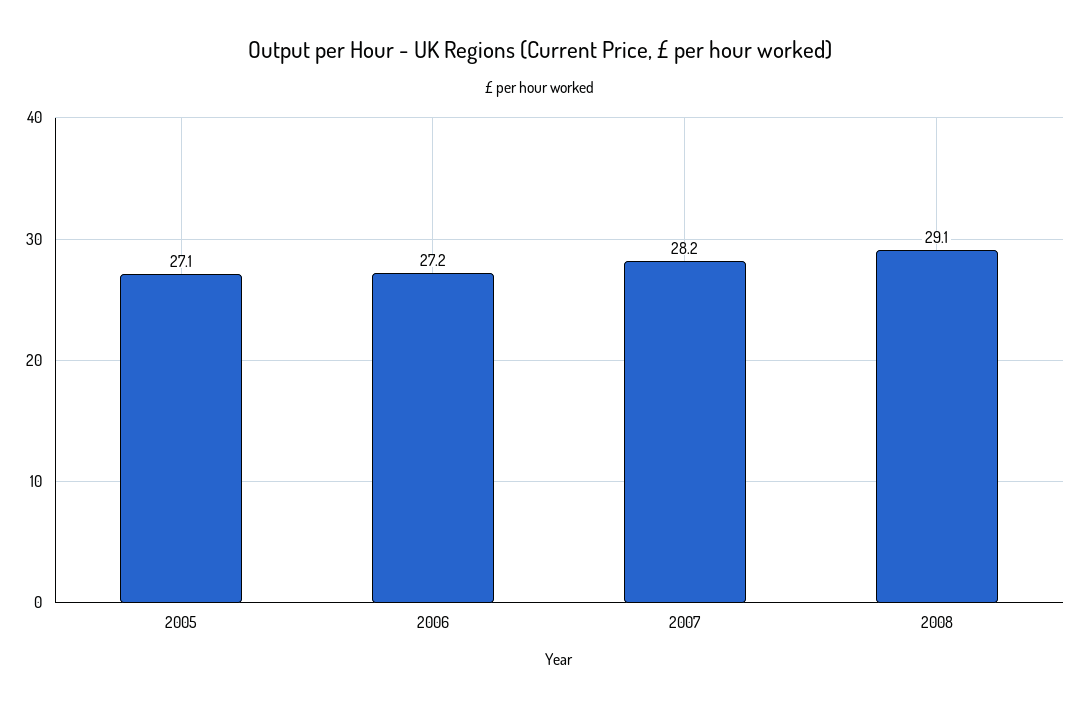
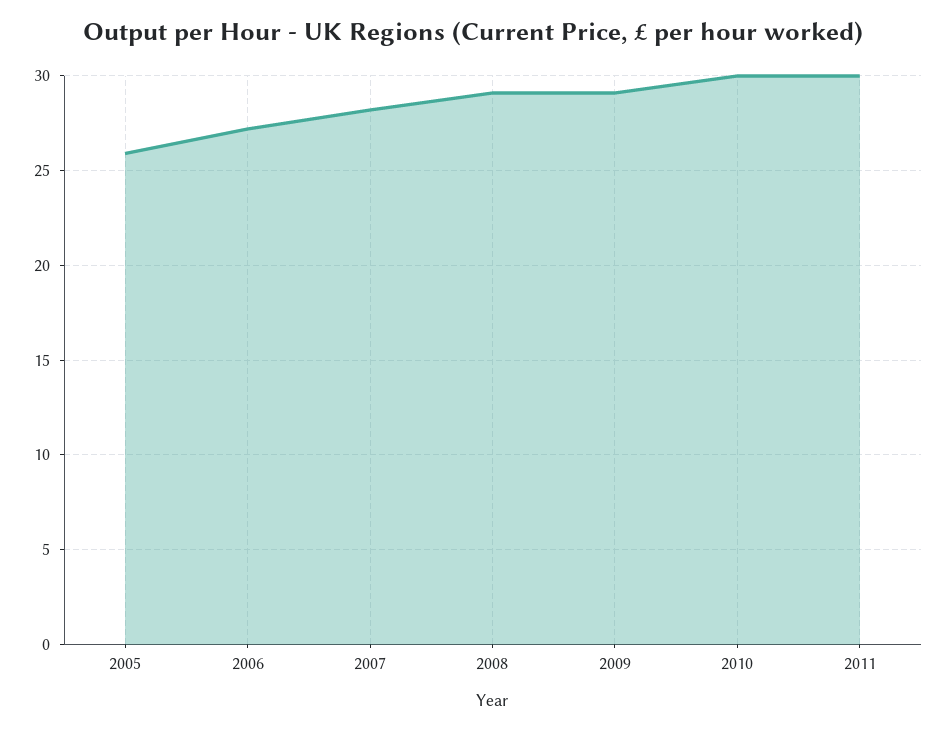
2005: 27.1 -> 26
2009: none -> 29
2010: none -> 30
2011: none -> 30

